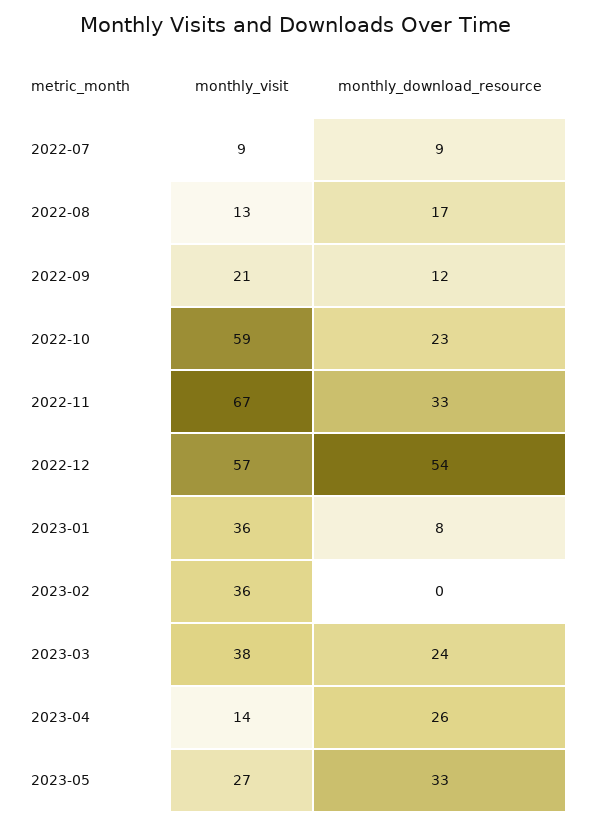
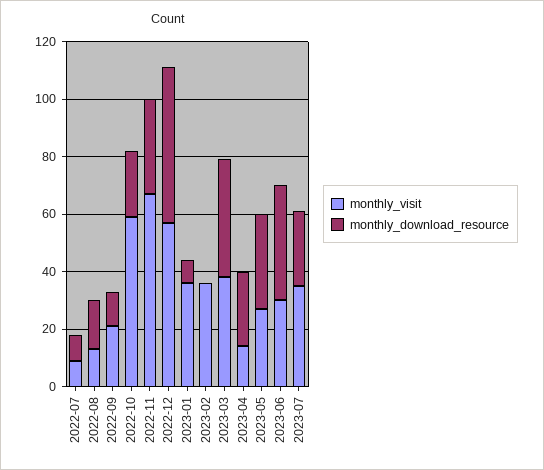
monthly_download_resource, 2023-03: 24 -> 40
monthly_visit, 2023-06: none -> 30
monthly_download_resource, 2023-06: none -> 40
monthly_visit, 2023-07: none -> 35
monthly_download_resource, 2023-07: none -> 25

